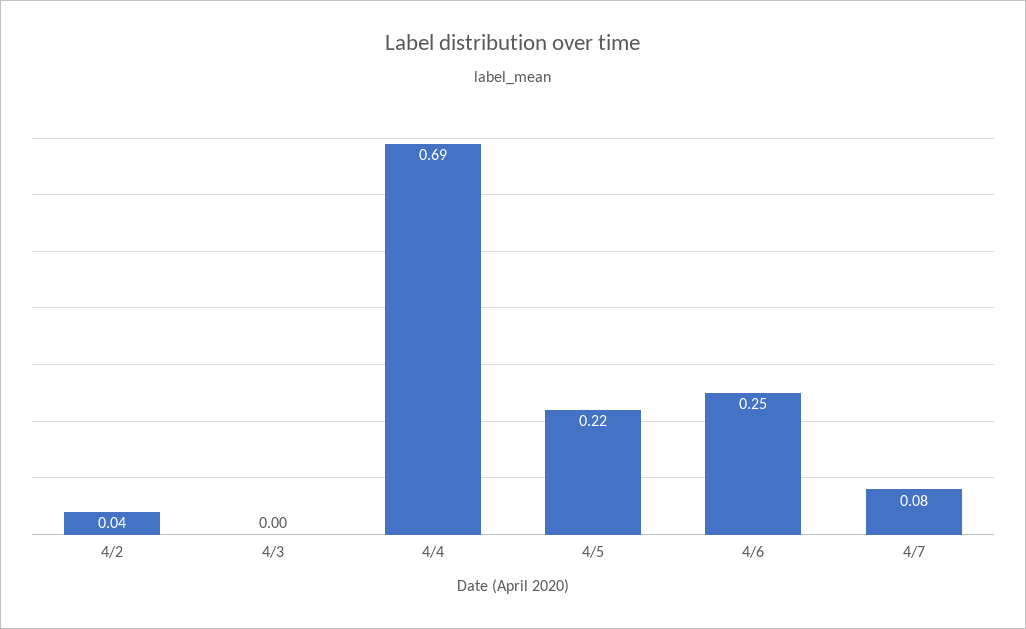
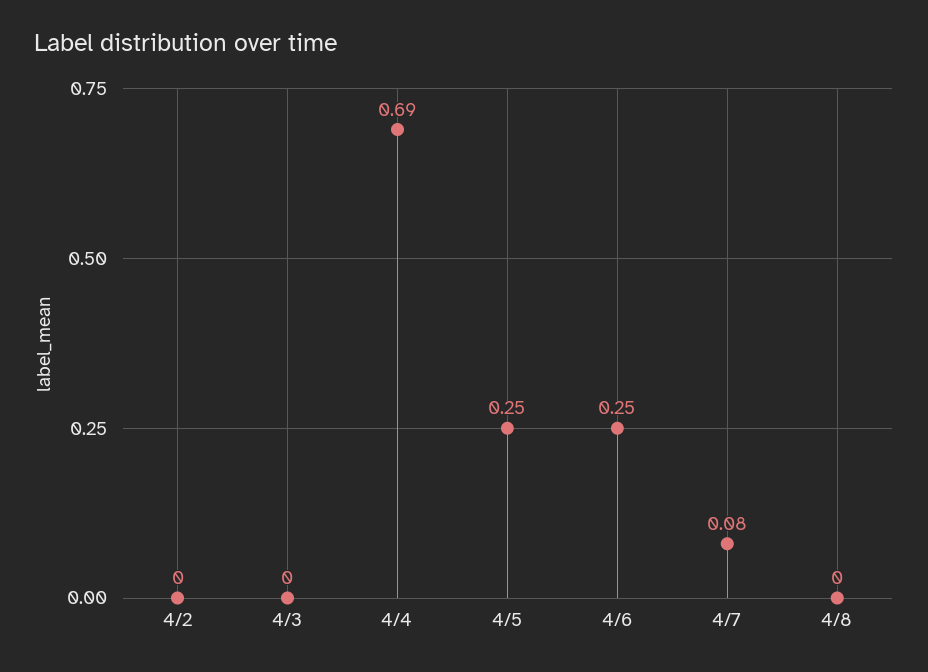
4/2: 0.04 -> 0
4/5: 0.22 -> 0.25
4/8: none -> 0

